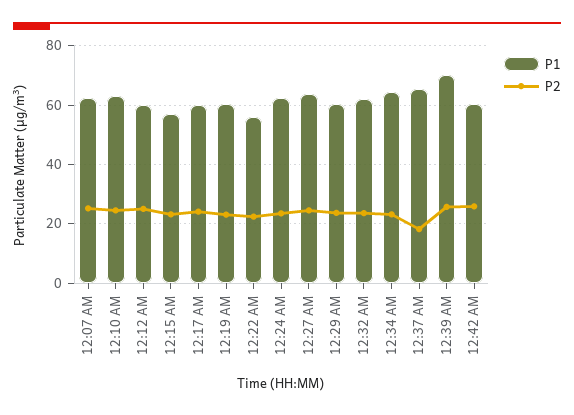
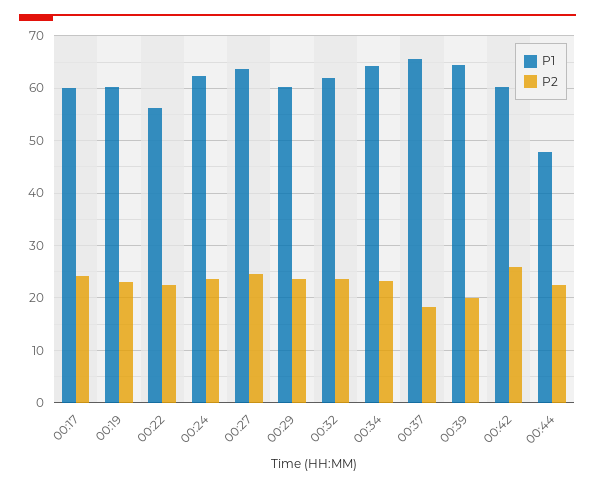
P1, 12:07 AM: 62.5 -> none
P2, 12:07 AM: 25 -> none
P1, 12:10 AM: 62.5 -> none
P2, 12:10 AM: 25 -> none
P1, 12:12 AM: 60 -> none
P2, 12:12 AM: 25 -> none
P1, 12:15 AM: 57.5 -> none
P2, 12:15 AM: 22.5 -> none
P1, 12:39 AM: 70 -> 64
P2, 12:39 AM: 25 -> 20
P1, 00:44: none -> 48
P2, 00:44: none -> 22

